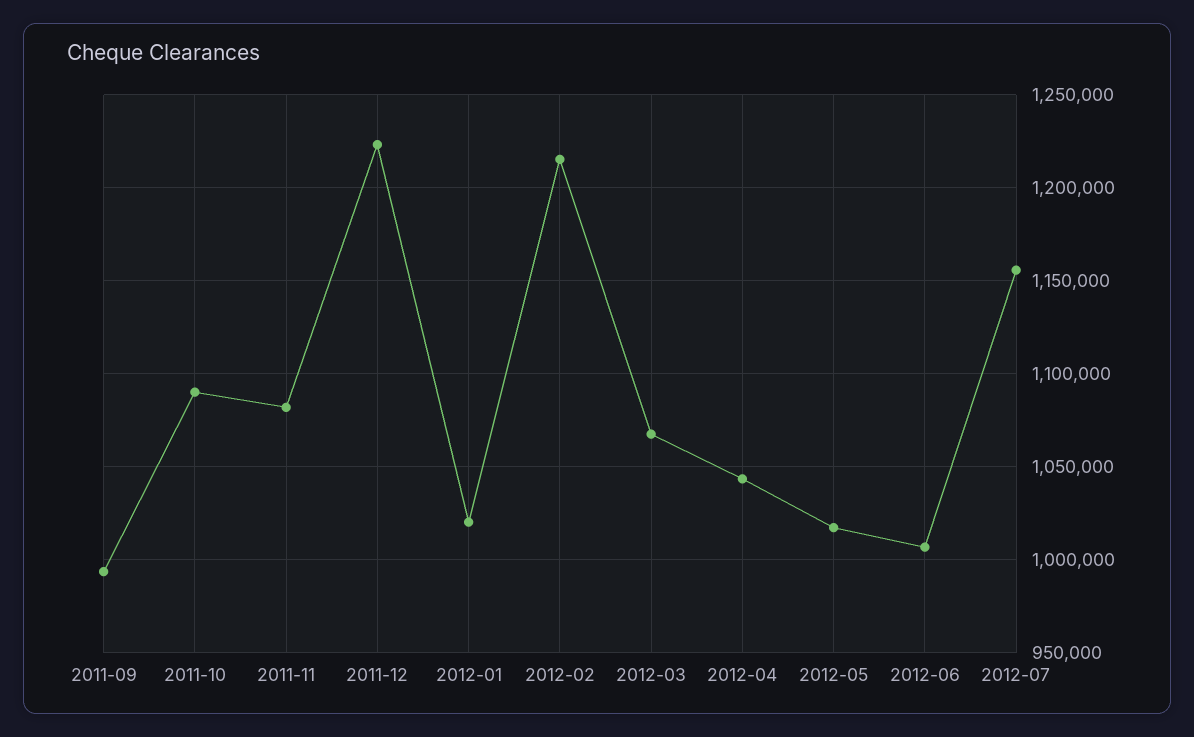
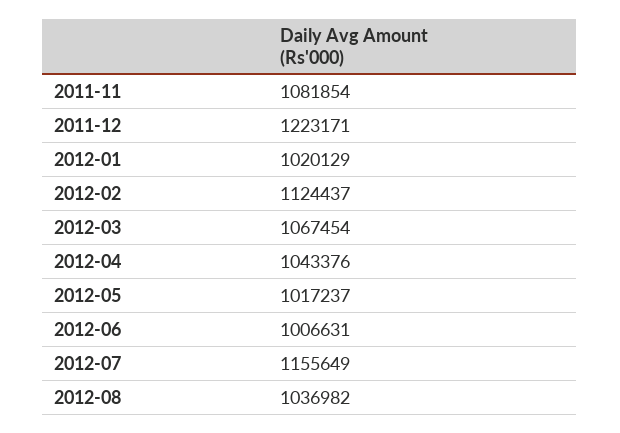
2011-09: 995000 -> none
2011-10: 1090000 -> none
2012-02: 1215000 -> 1124437
2012-08: none -> 1036982

